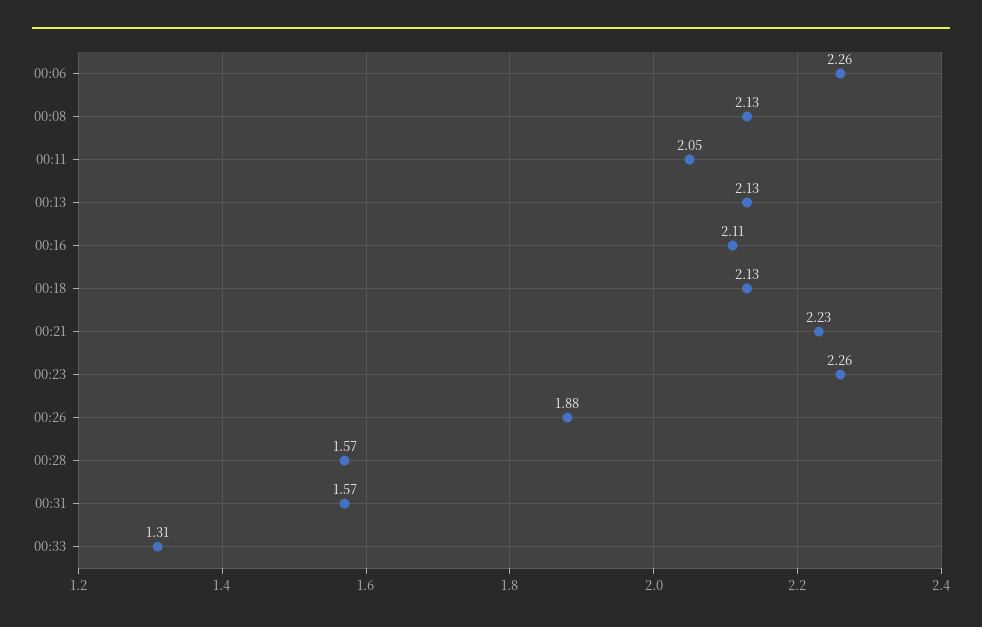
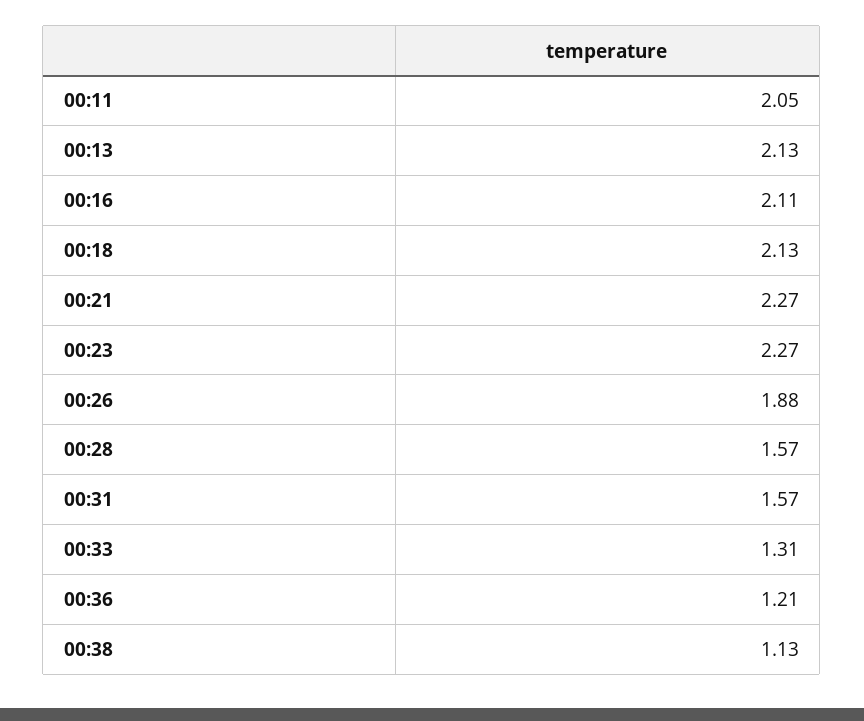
00:06: 2.26 -> none
00:08: 2.13 -> none
00:21: 2.23 -> 2.27
00:23: 2.26 -> 2.27
00:36: none -> 1.21
00:38: none -> 1.13

